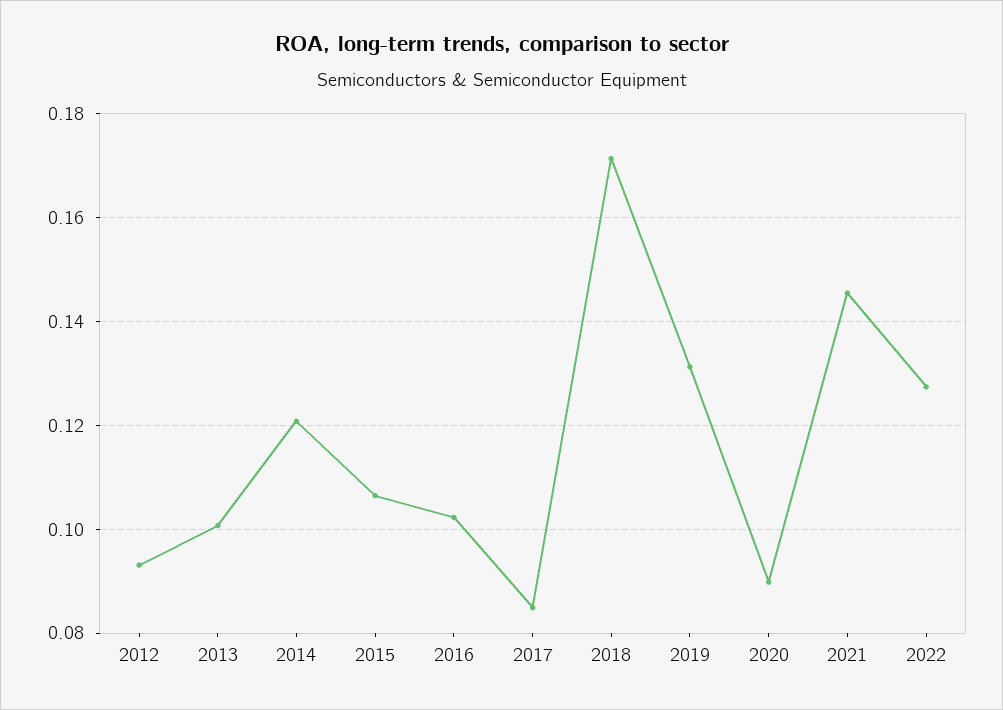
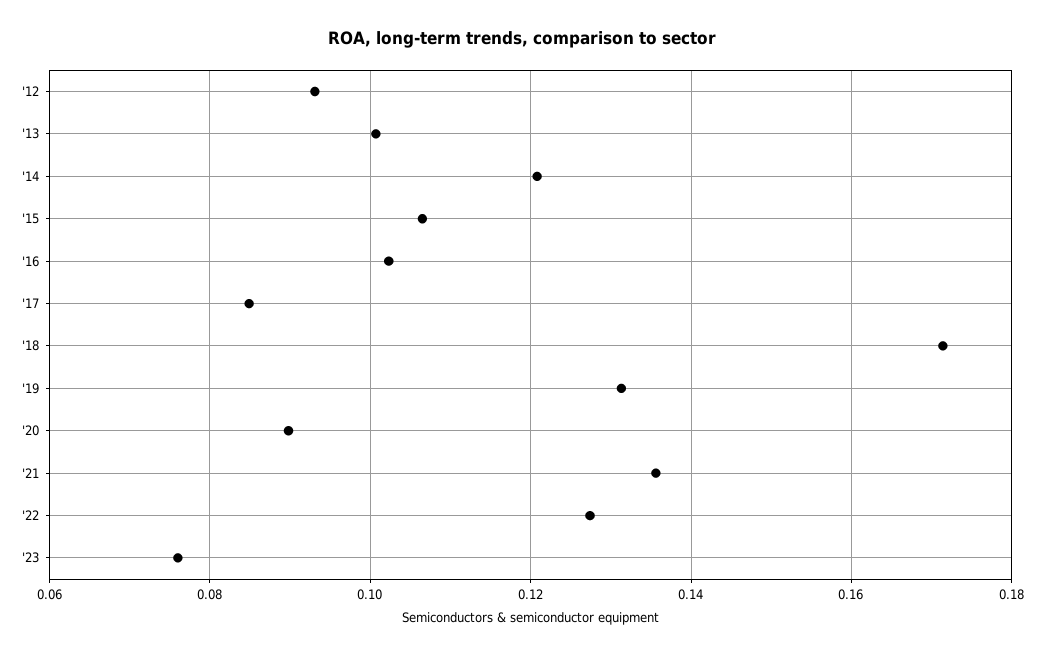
2021: 0.146 -> 0.136
'23: none -> 0.076

